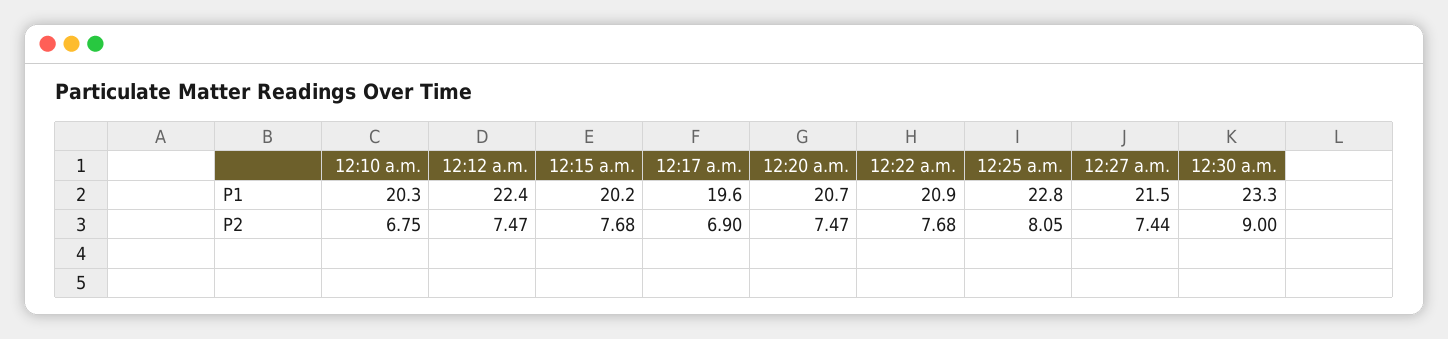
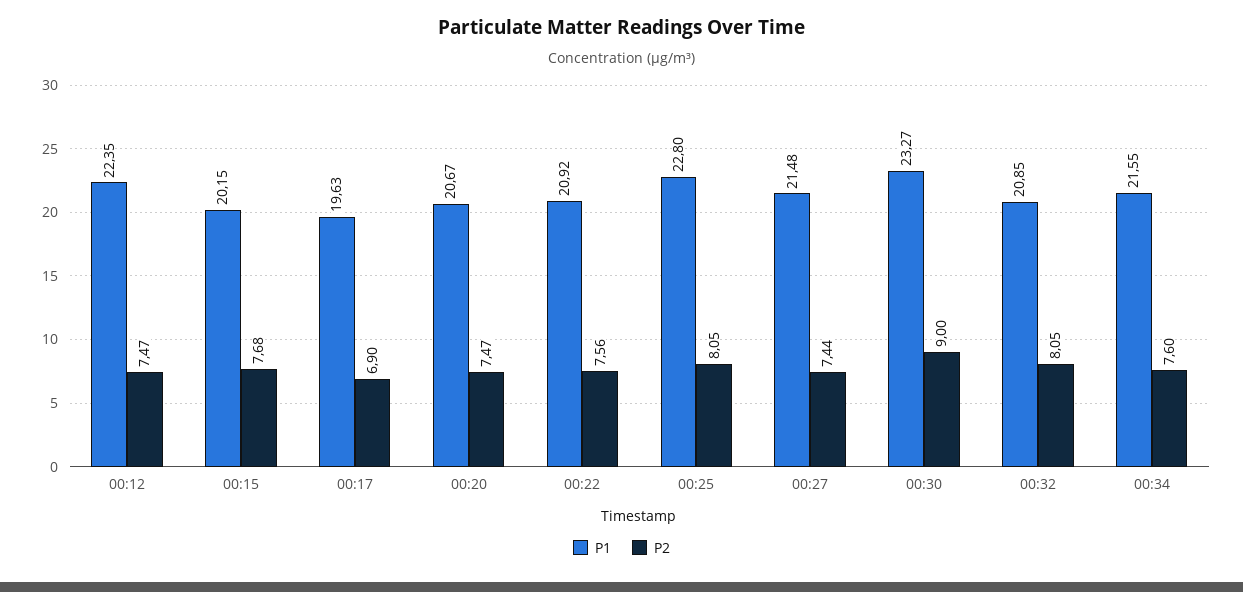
P1, 12:10 a.m.: 20.3 -> none
P2, 12:10 a.m.: 6.75 -> none
P2, 12:22 a.m.: 7.68 -> 7.56
P1, 00:32: none -> 20.85
P2, 00:32: none -> 8.05
P1, 00:34: none -> 21.55
P2, 00:34: none -> 7.6

